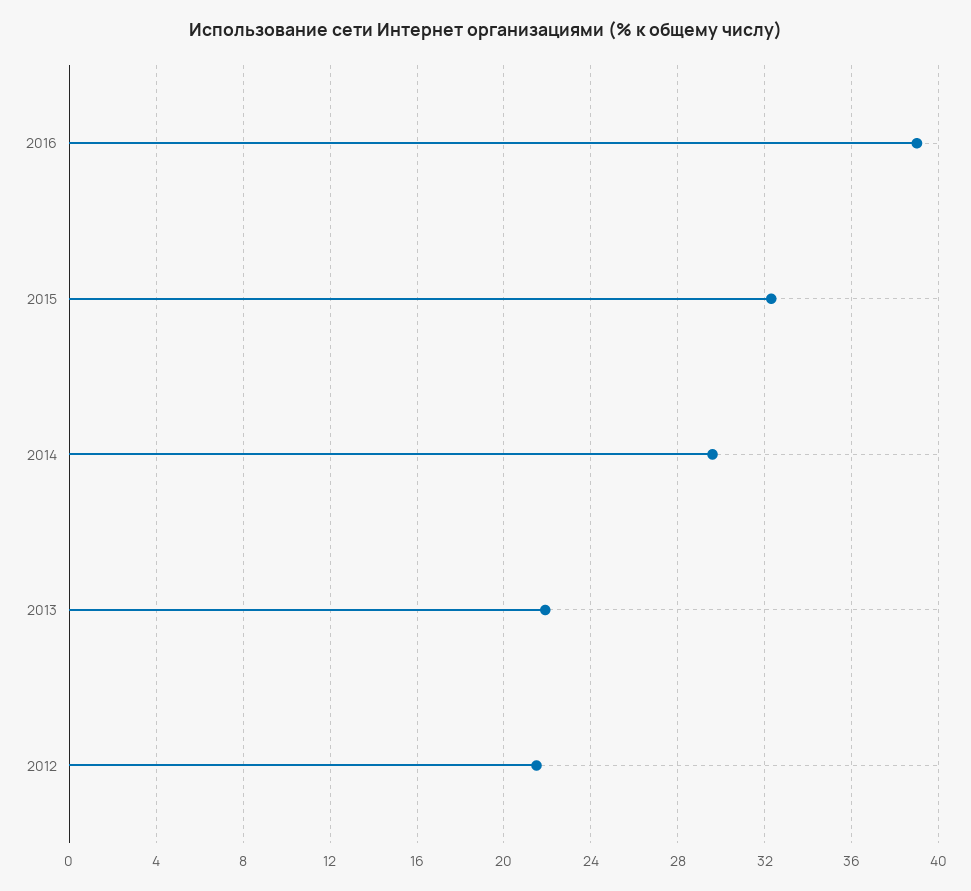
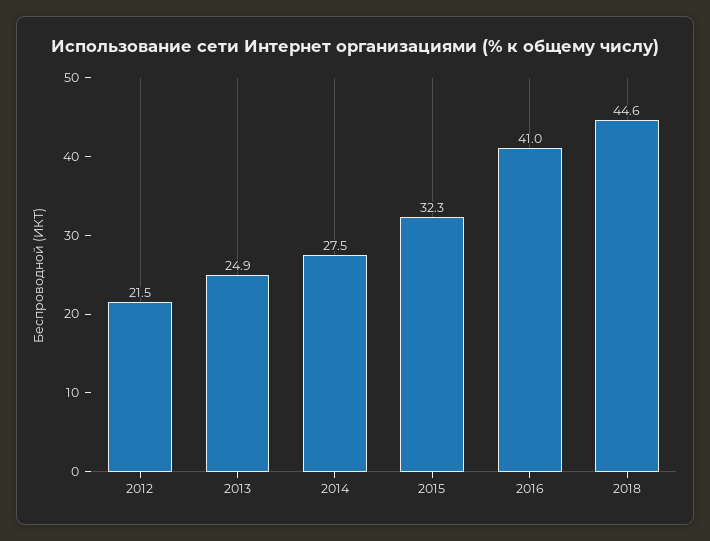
2016: 39 -> 41
2014: 29.5 -> 27.5
2013: 22 -> 24.9
2018: none -> 44.6

